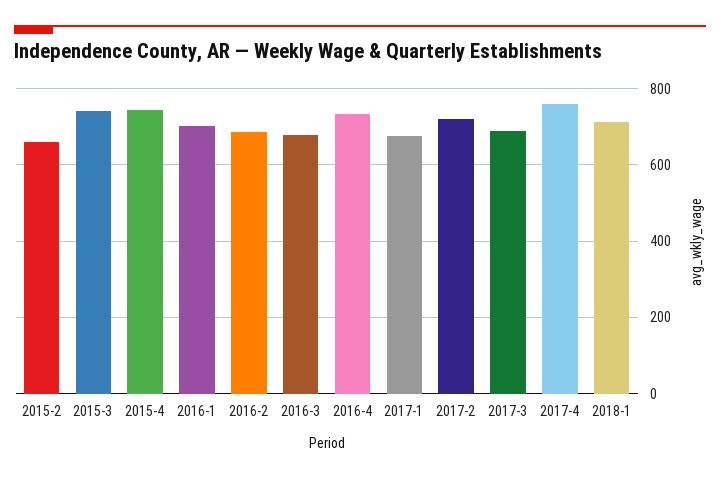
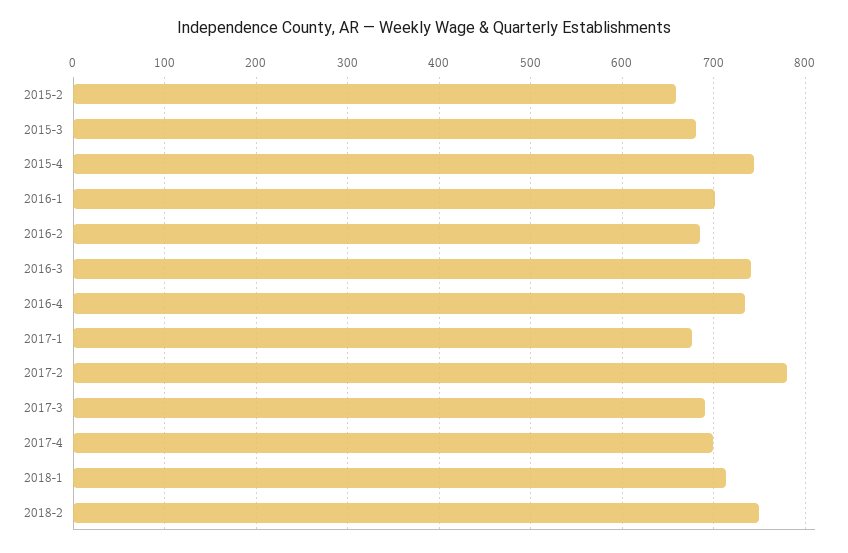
2015-3: 740 -> 680
2016-3: 680 -> 740
2017-2: 720 -> 780
2017-4: 760 -> 700
2018-2: none -> 750

